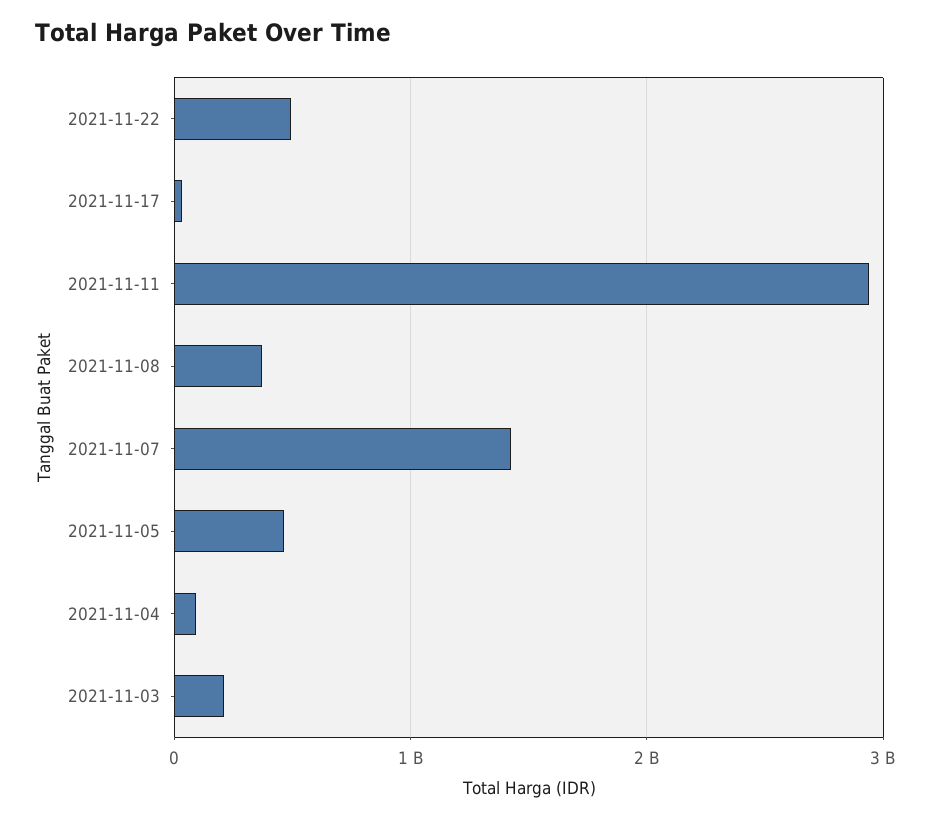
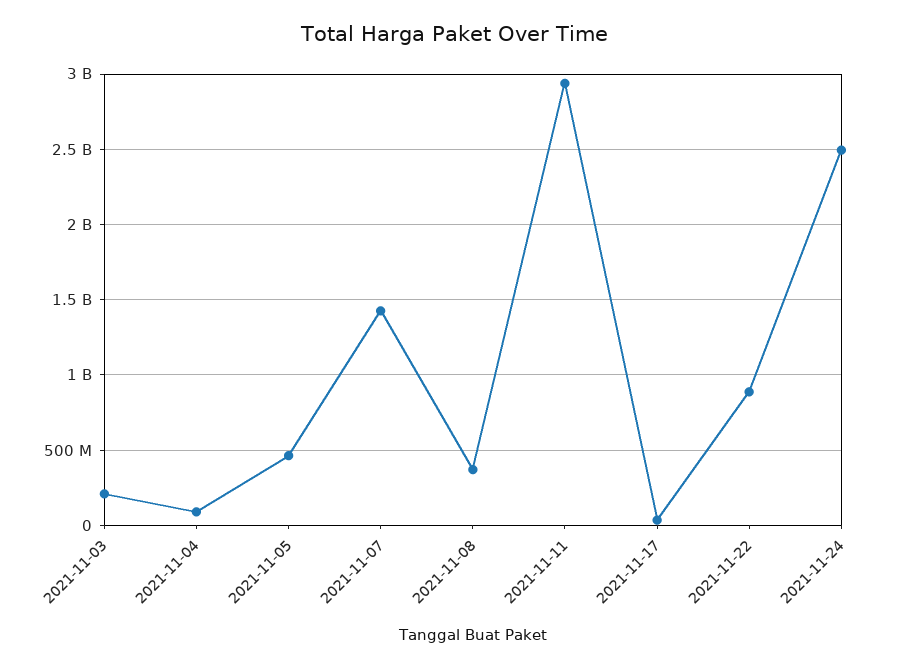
2021-11-22: 500000000 -> 900000000
2021-11-24: none -> 2500000000

